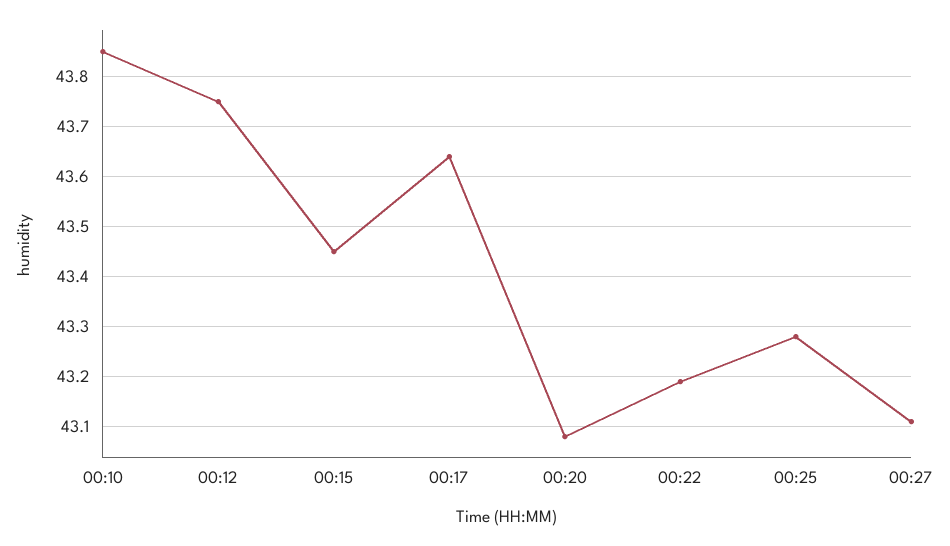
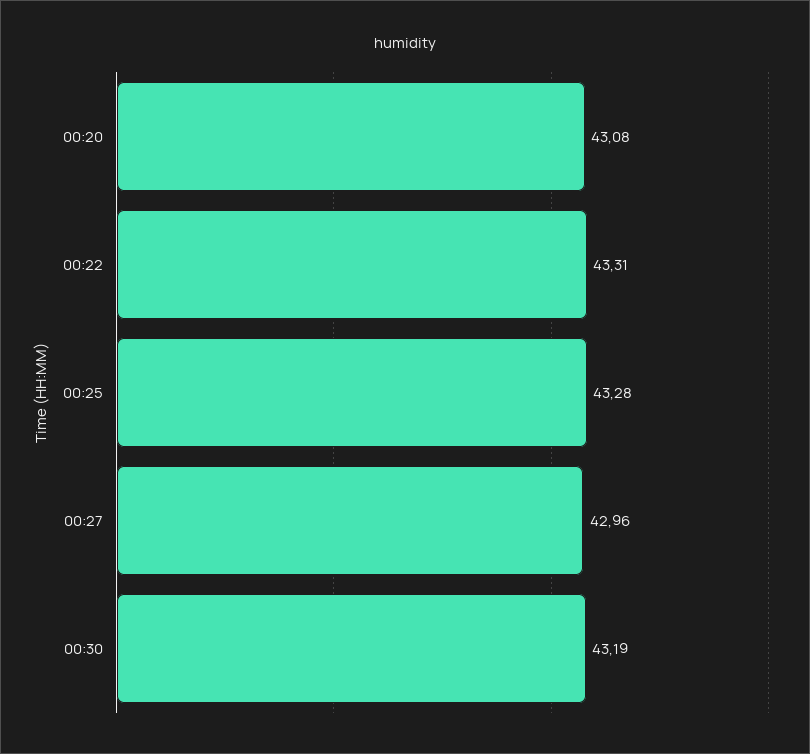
00:10: 43.85 -> none
00:12: 43.75 -> none
00:15: 43.45 -> none
00:17: 43.65 -> none
00:22: 43.2 -> 43.31
00:27: 43.1 -> 42.96
00:30: none -> 43.19

